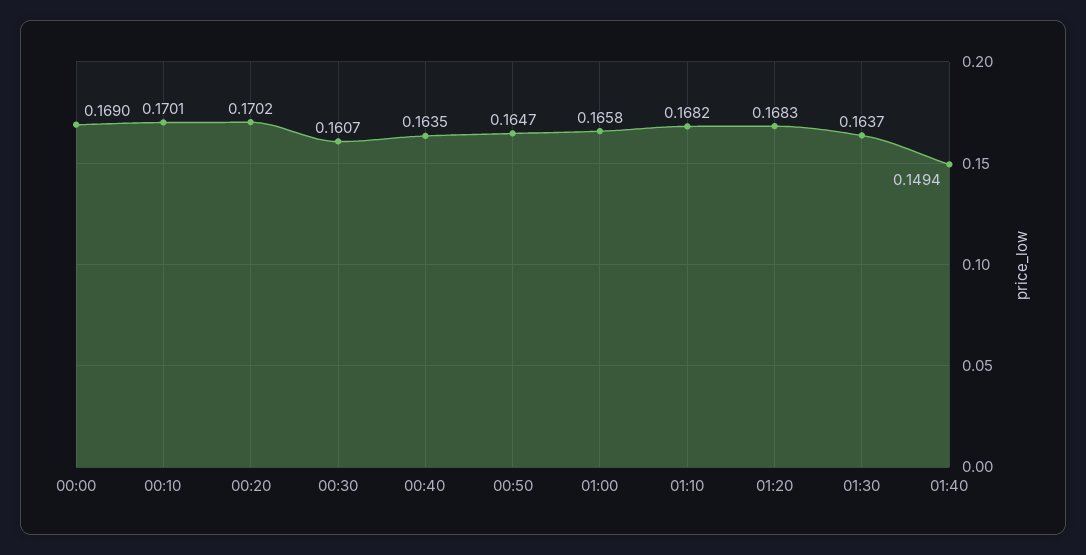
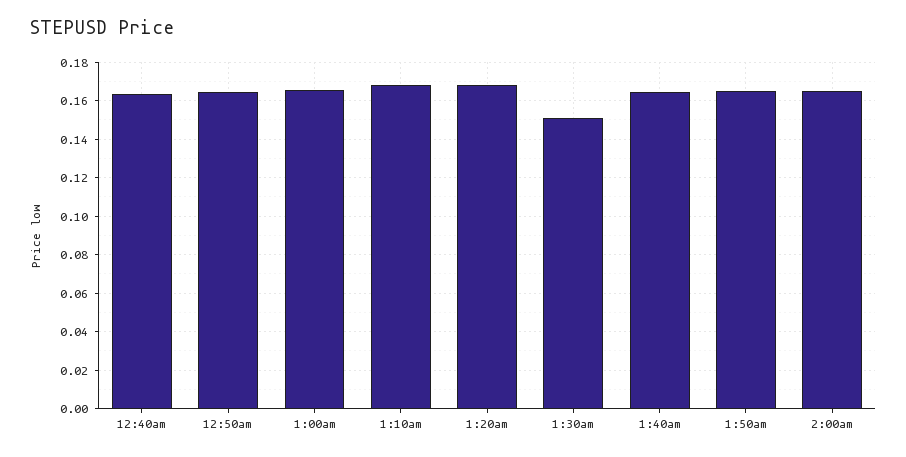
00:00: 0.169 -> none
00:10: 0.1701 -> none
00:20: 0.1702 -> none
00:30: 0.1607 -> none
01:30: 0.1637 -> 0.15
01:40: 0.1494 -> 0.165
1:50am: none -> 0.165
2:00am: none -> 0.165

